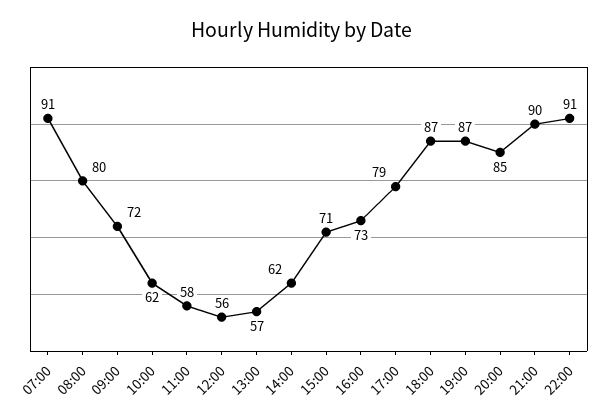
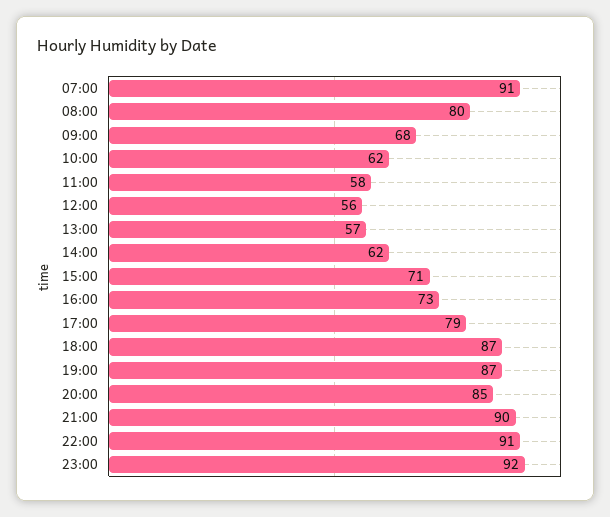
09:00: 72 -> 68
23:00: none -> 92

